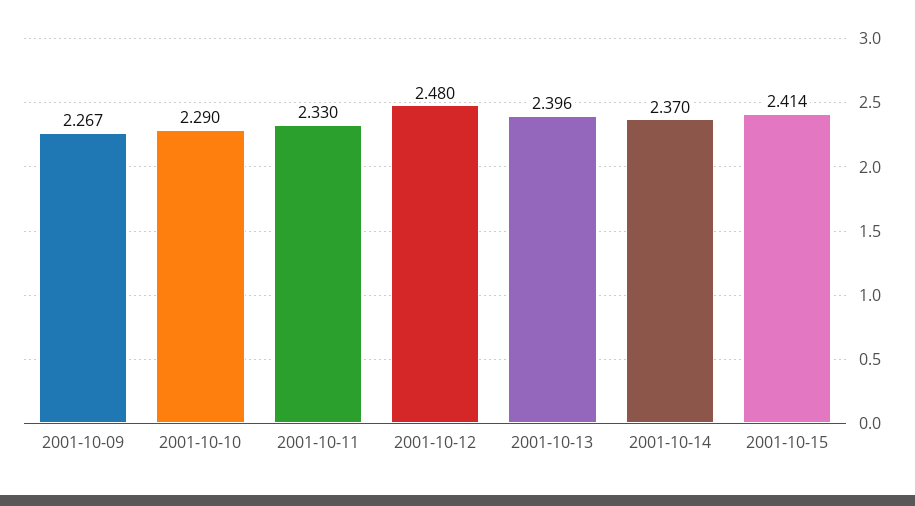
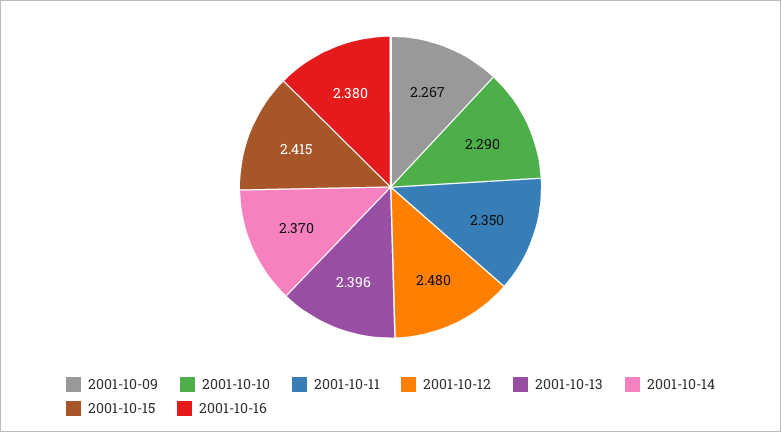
2001-10-11: 2.33 -> 2.35
2001-10-15: 2.414 -> 2.415
2001-10-16: none -> 2.38

